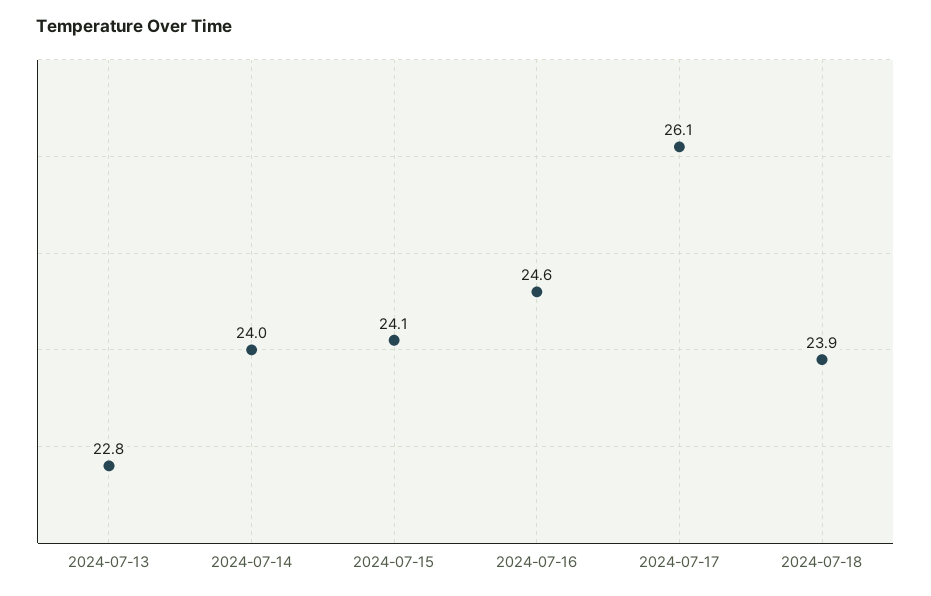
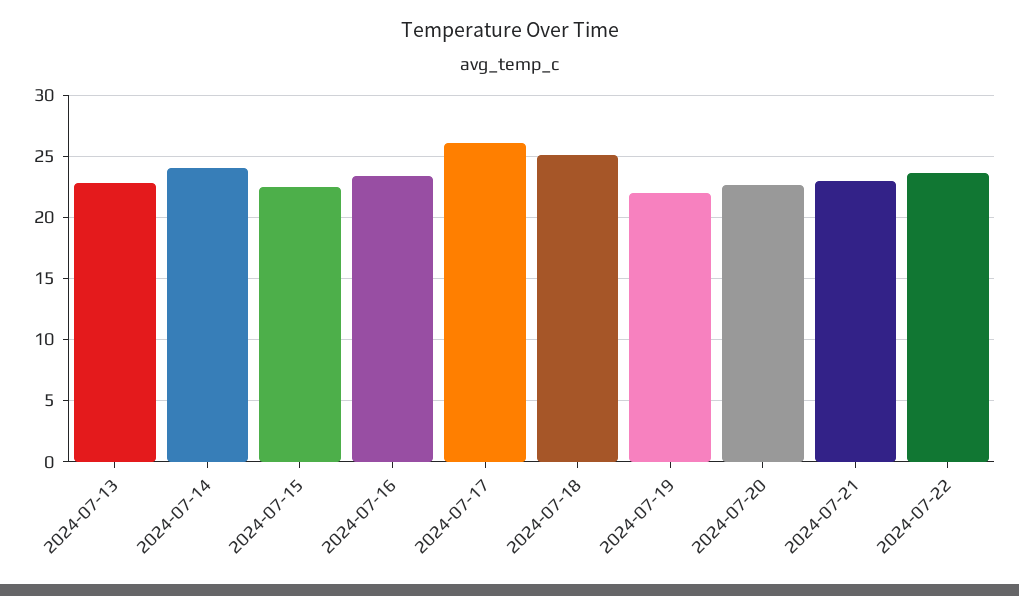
2024-07-15: 24.1 -> 22.5
2024-07-16: 24.6 -> 23.5
2024-07-18: 23.9 -> 25
2024-07-19: none -> 22
2024-07-20: none -> 22.5
2024-07-21: none -> 23
2024-07-22: none -> 23.5

